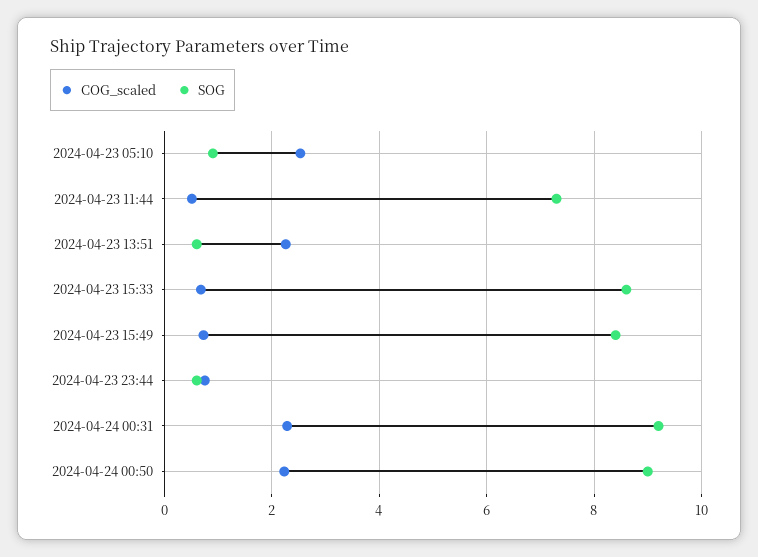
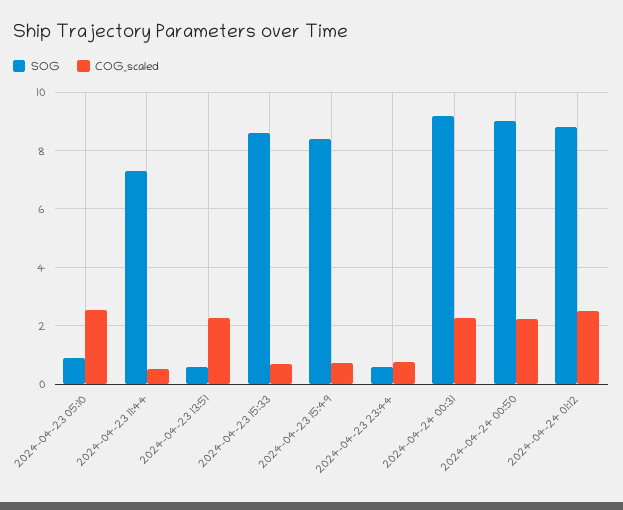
SOG, 2024-04-24 01:12: none -> 8.75
COG_scaled, 2024-04-24 01:12: none -> 2.5

